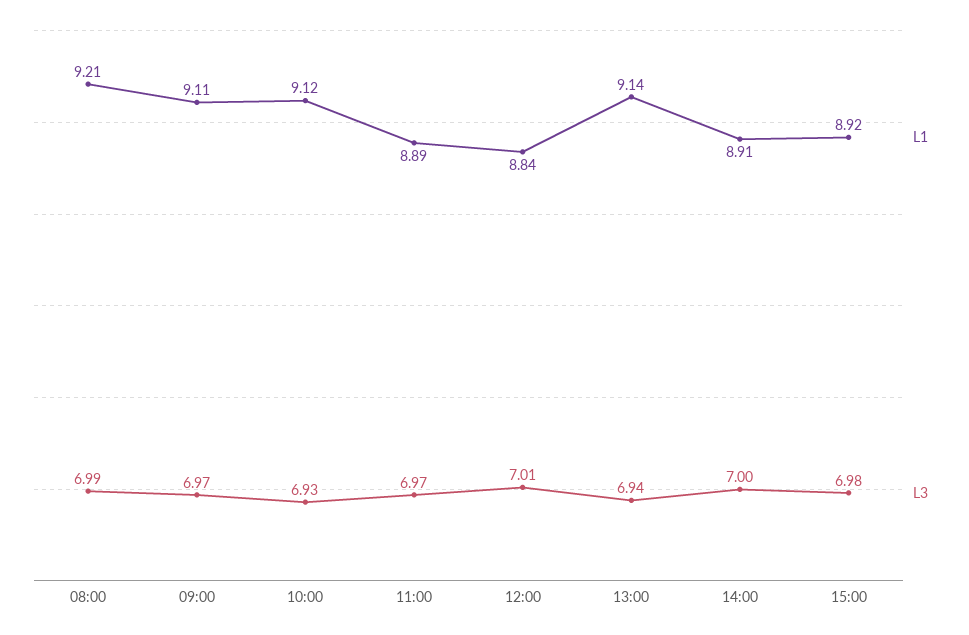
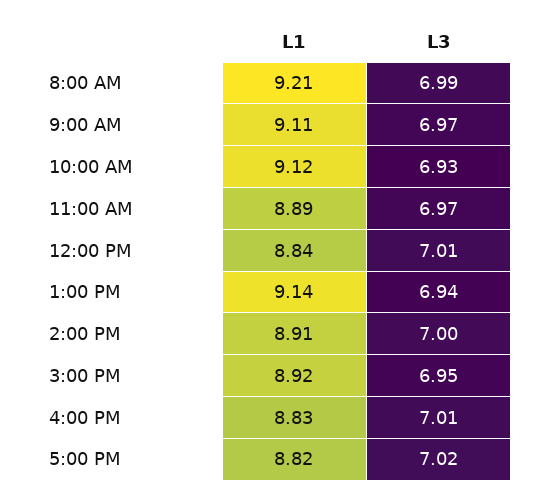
L3, 15:00: 6.98 -> 6.95
L1, 4:00 PM: none -> 8.83
L3, 4:00 PM: none -> 7.01
L1, 5:00 PM: none -> 8.82
L3, 5:00 PM: none -> 7.02

